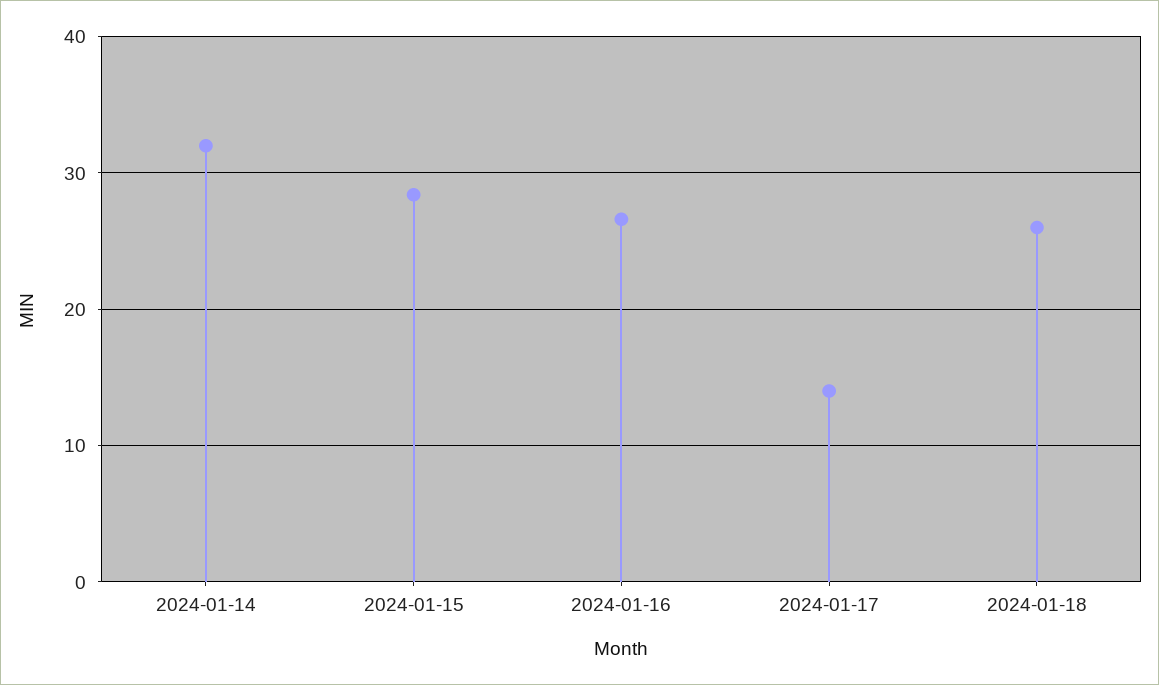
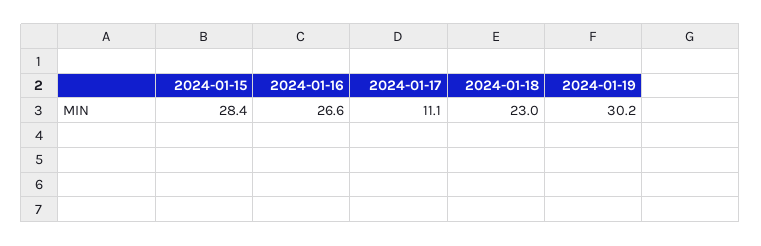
2024-01-14: 32 -> none
2024-01-17: 14 -> 11.1
2024-01-18: 26 -> 23
2024-01-19: none -> 30.2

